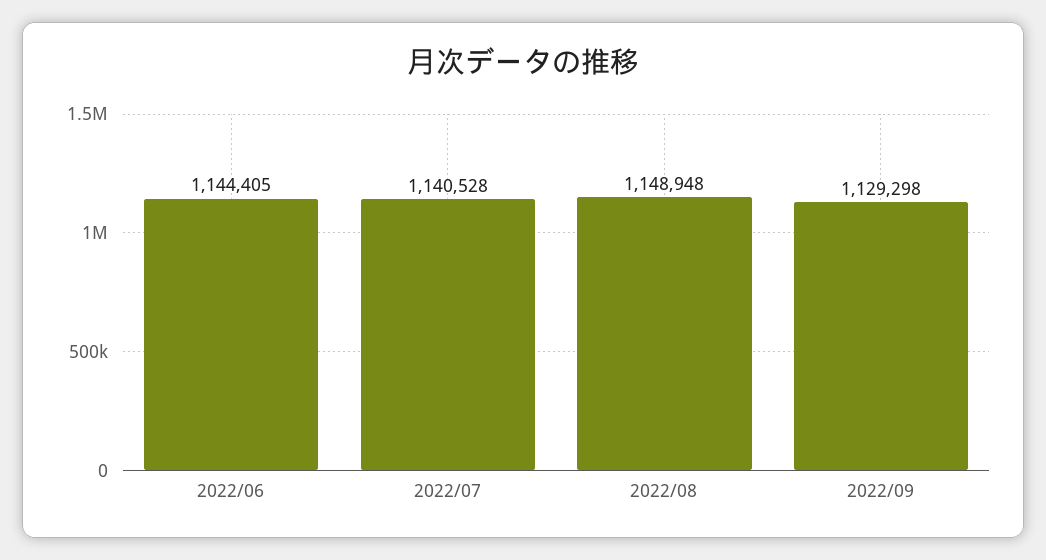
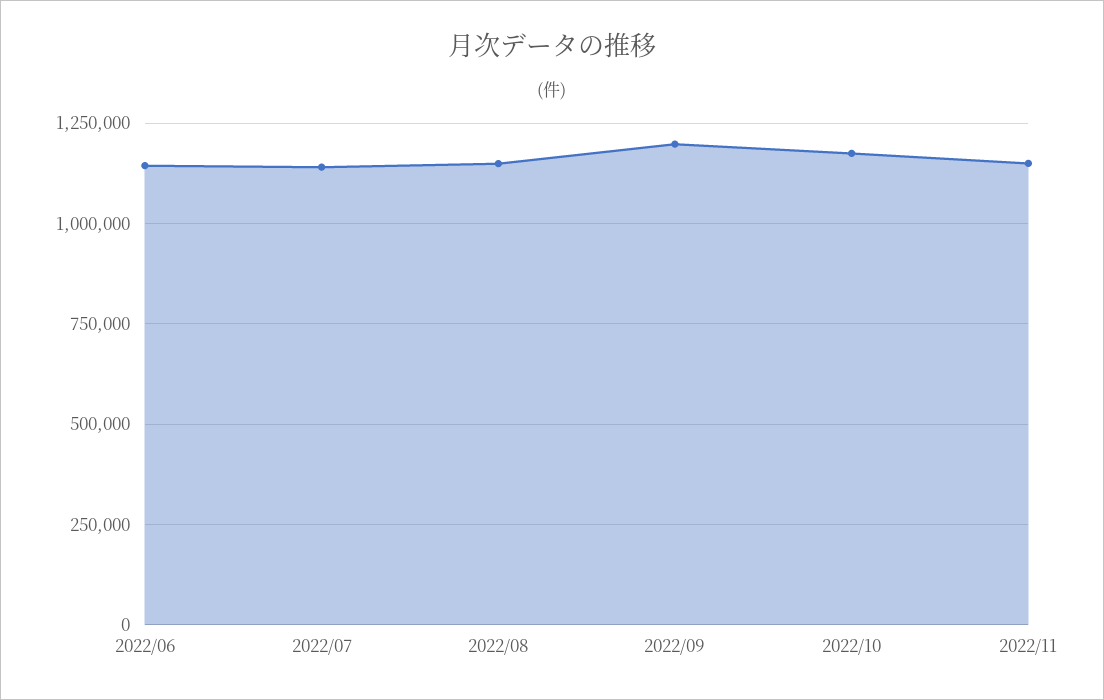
2022/09: 1129298 -> 1200000
2022/10: none -> 1175000
2022/11: none -> 1150000

